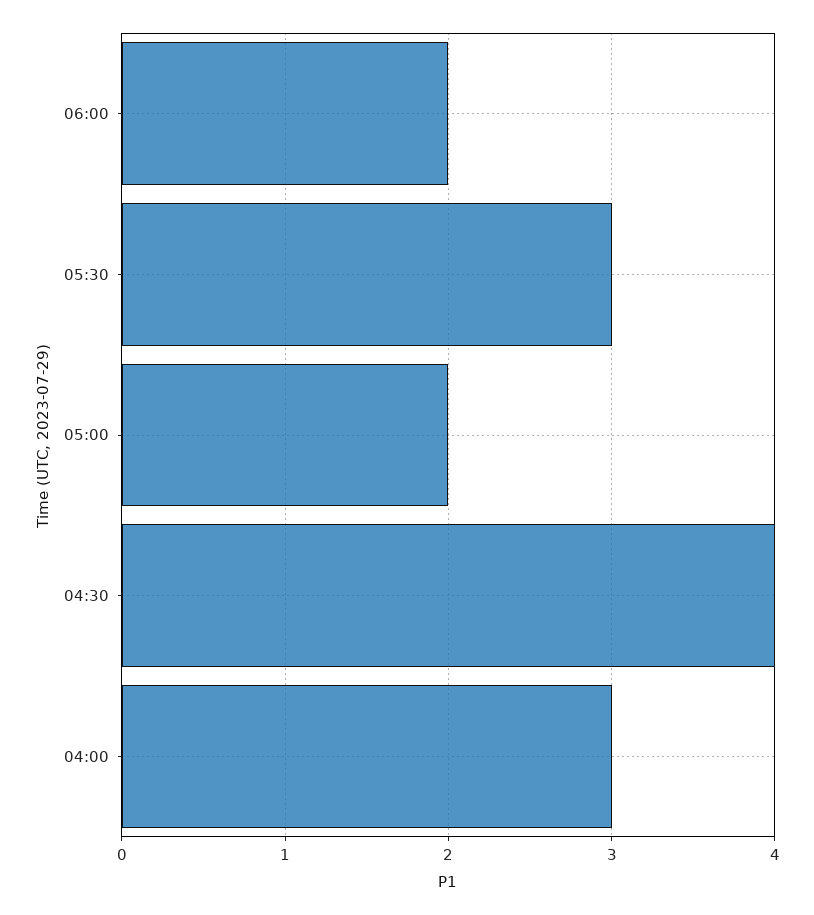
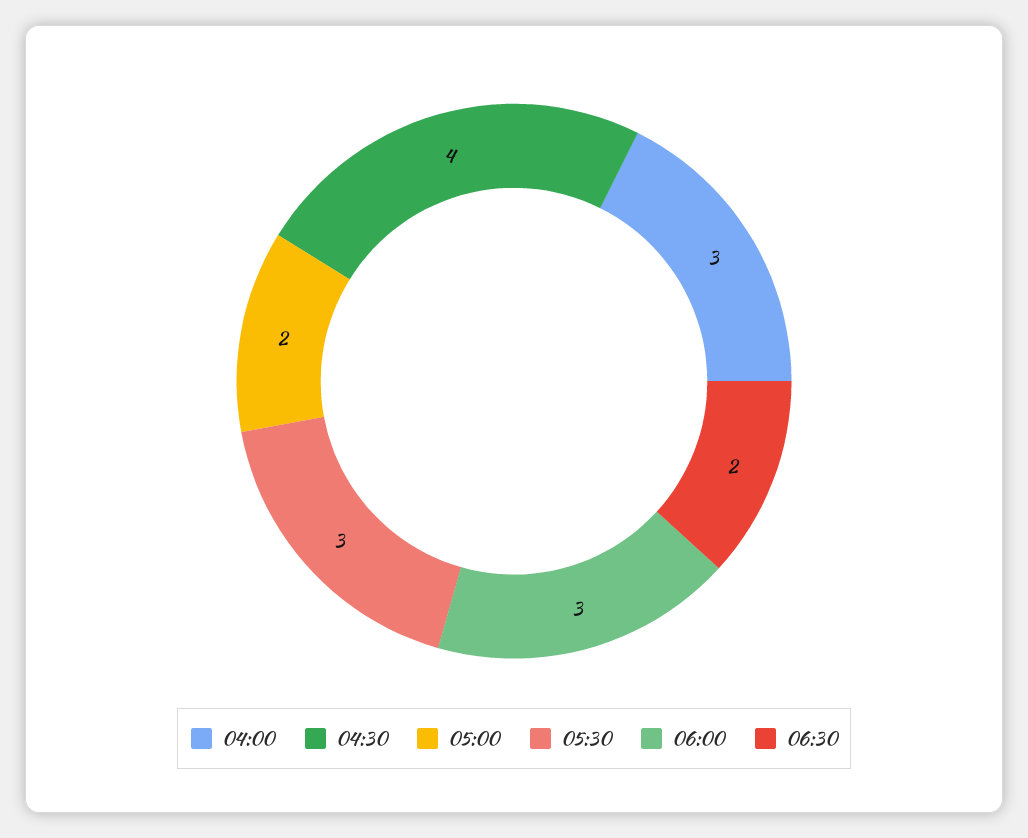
06:00: 2 -> 3
06:30: none -> 2

